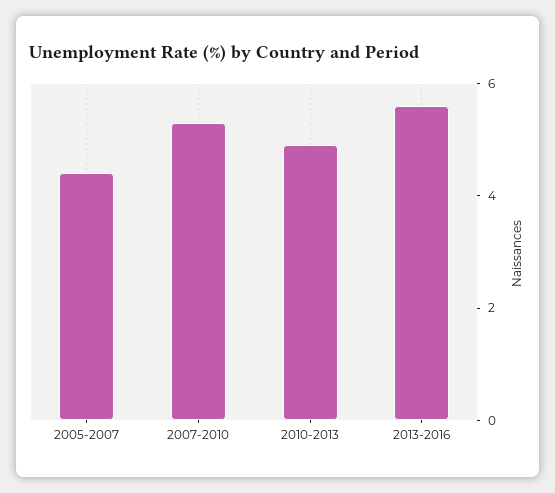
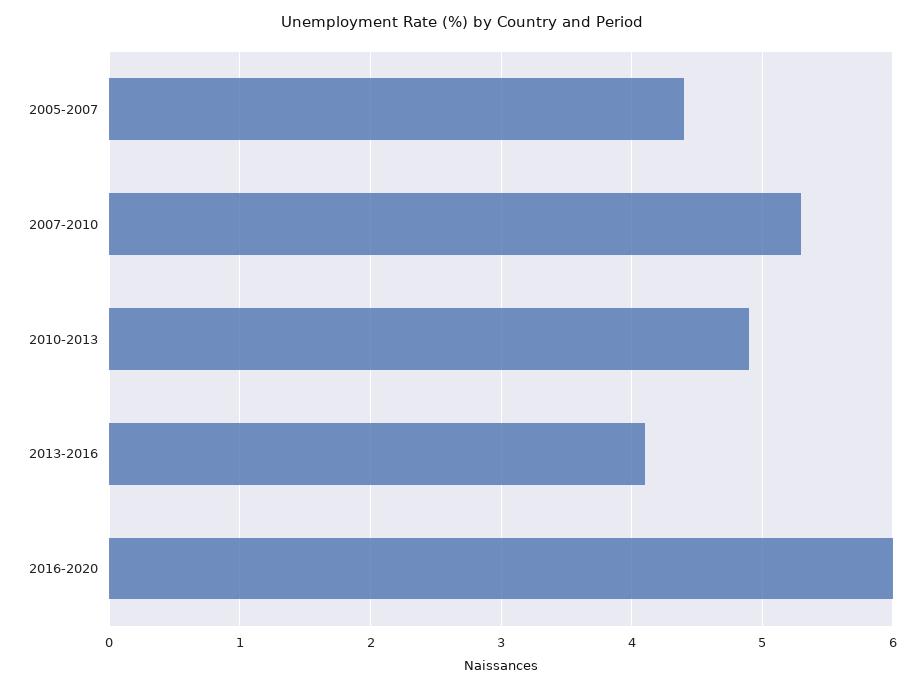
2013-2016: 5.5 -> 4.1
2016-2020: none -> 6

